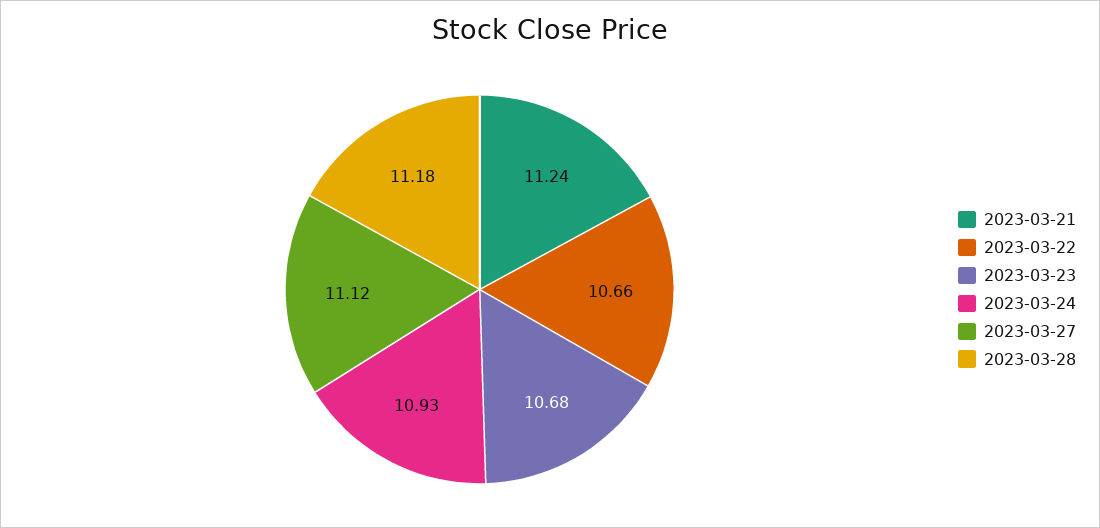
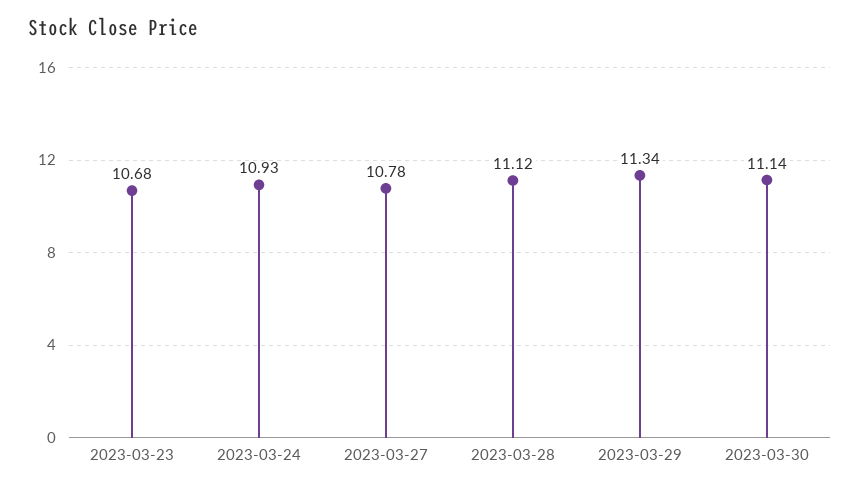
2023-03-21: 11.24 -> none
2023-03-22: 10.66 -> none
2023-03-27: 11.12 -> 10.78
2023-03-28: 11.18 -> 11.12
2023-03-29: none -> 11.34
2023-03-30: none -> 11.14

